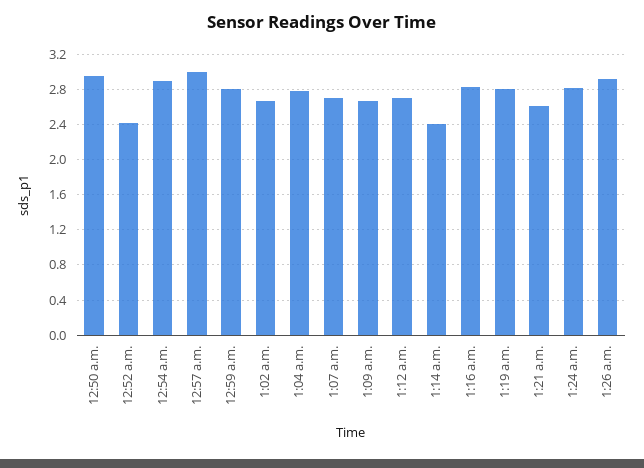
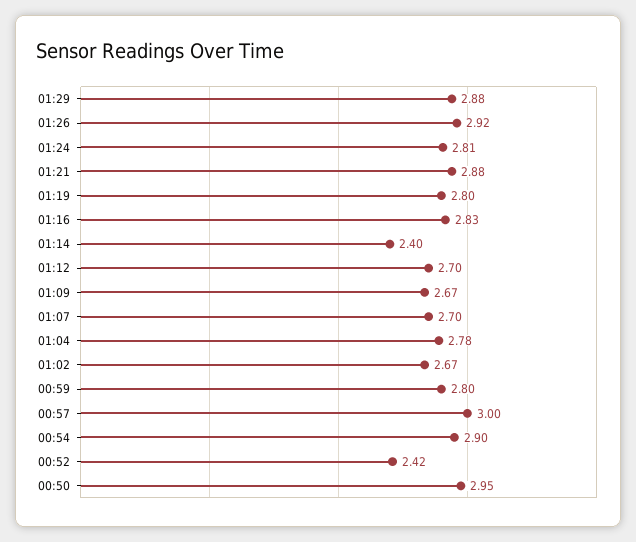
1:21 a.m.: 2.6 -> 2.88
01:29: none -> 2.88

